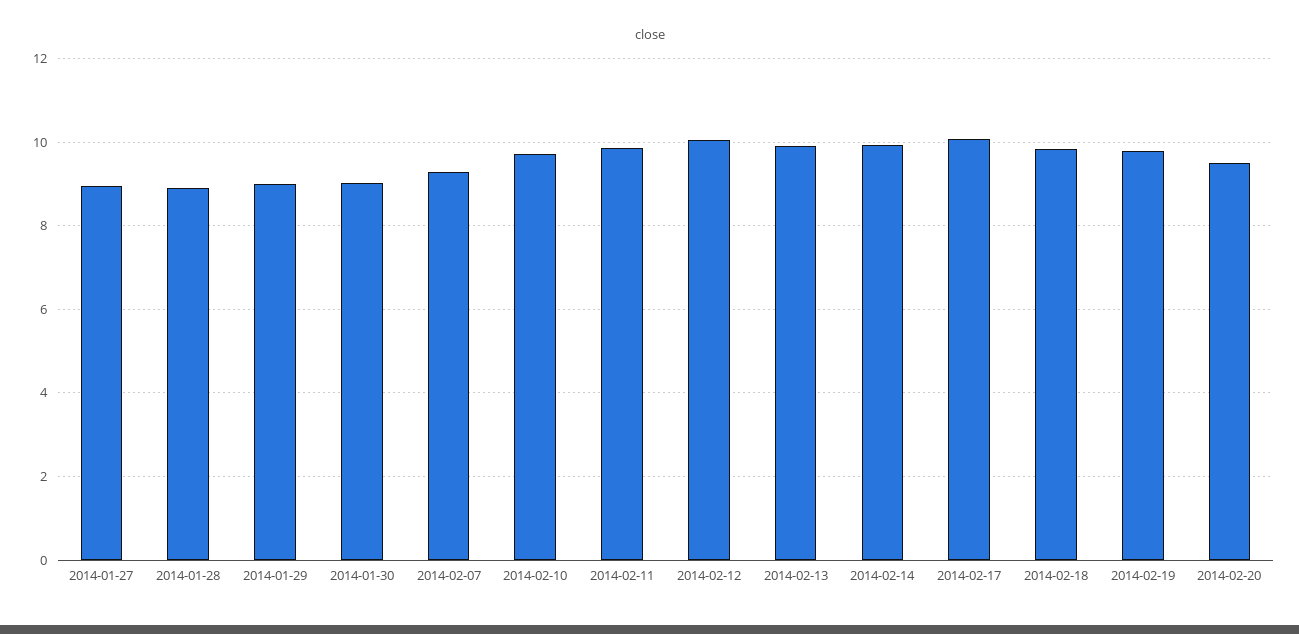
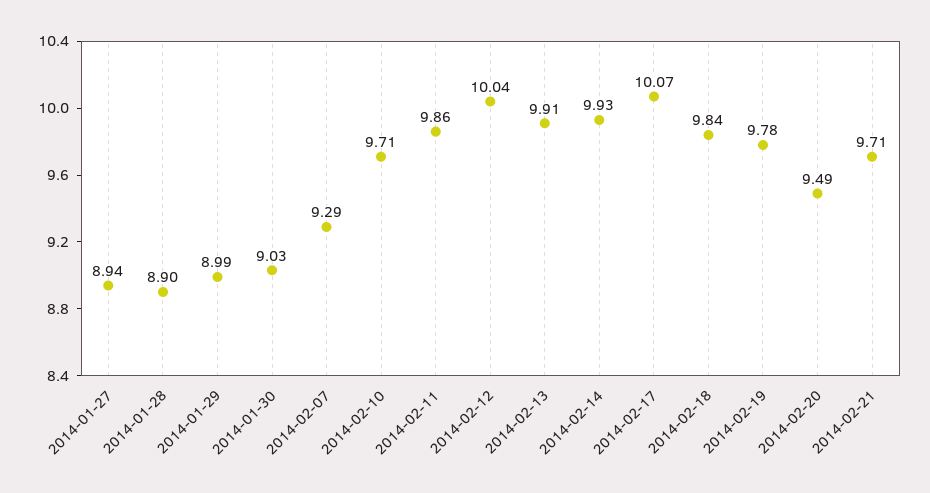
2014-02-21: none -> 9.71

